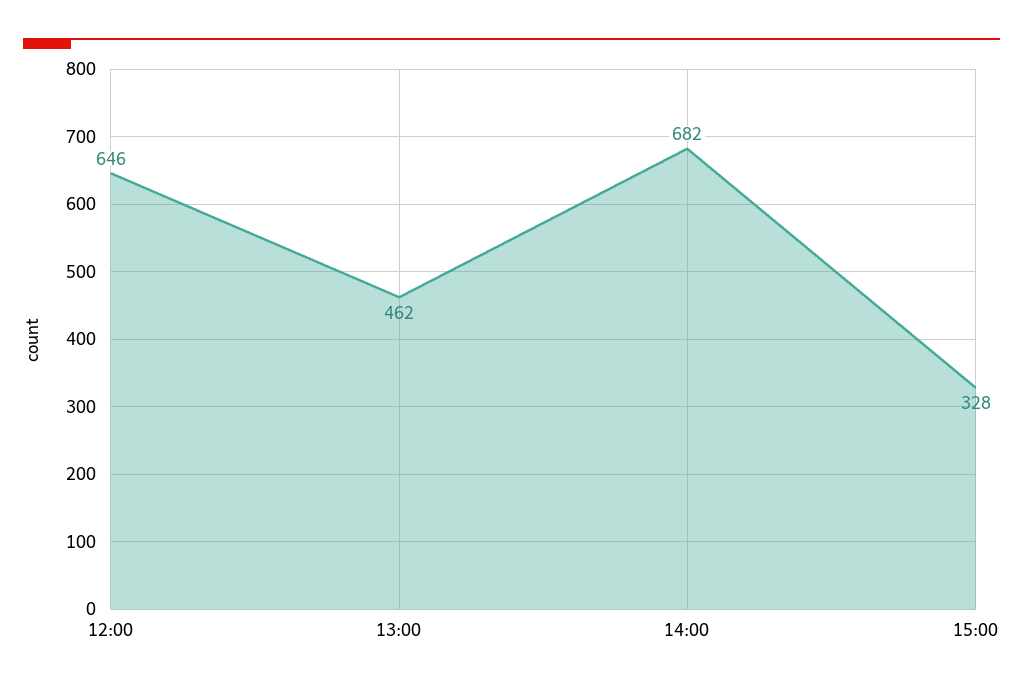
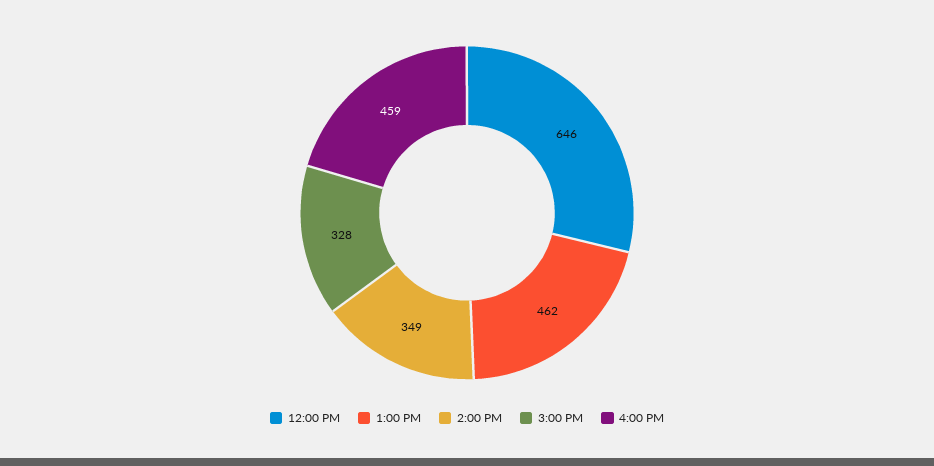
14:00: 682 -> 349
4:00 PM: none -> 459

